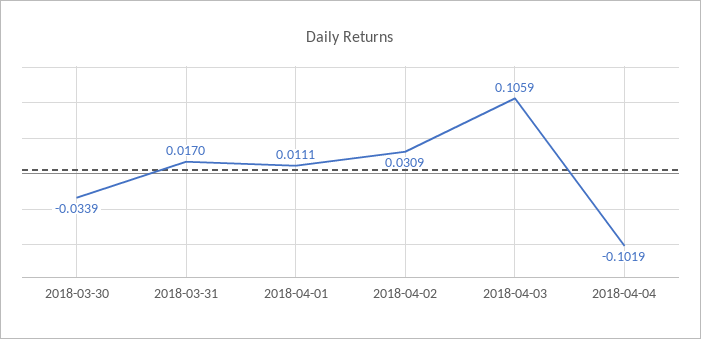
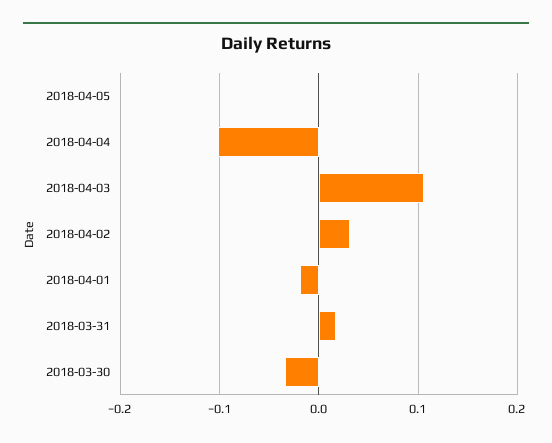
2018-04-01: 0.0111 -> -0.02
2018-04-05: none -> 0

